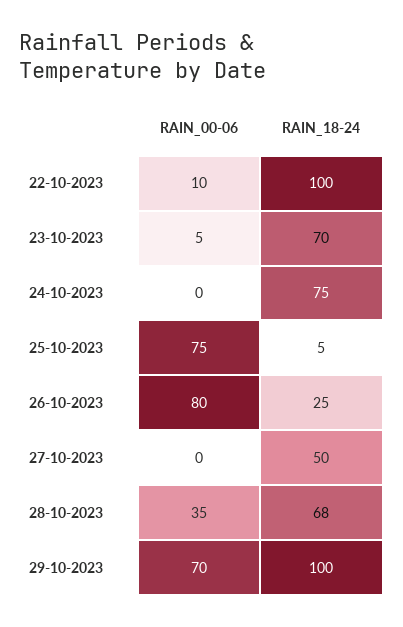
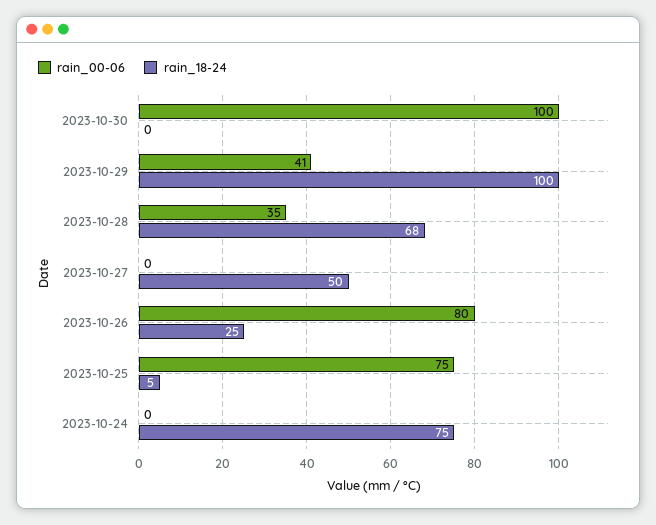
RAIN_00-06, 22-10-2023: 10 -> none
RAIN_18-24, 22-10-2023: 100 -> none
RAIN_00-06, 23-10-2023: 5 -> none
RAIN_18-24, 23-10-2023: 70 -> none
RAIN_00-06, 29-10-2023: 70 -> 41
RAIN_00-06, 2023-10-30: none -> 100
RAIN_18-24, 2023-10-30: none -> 0

